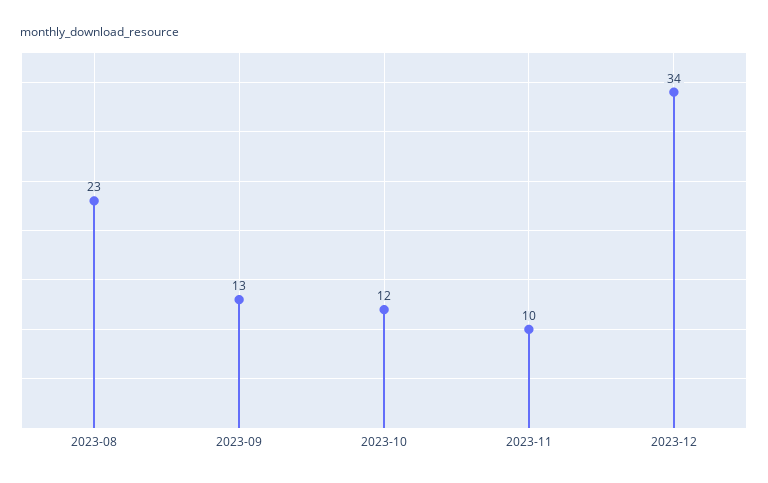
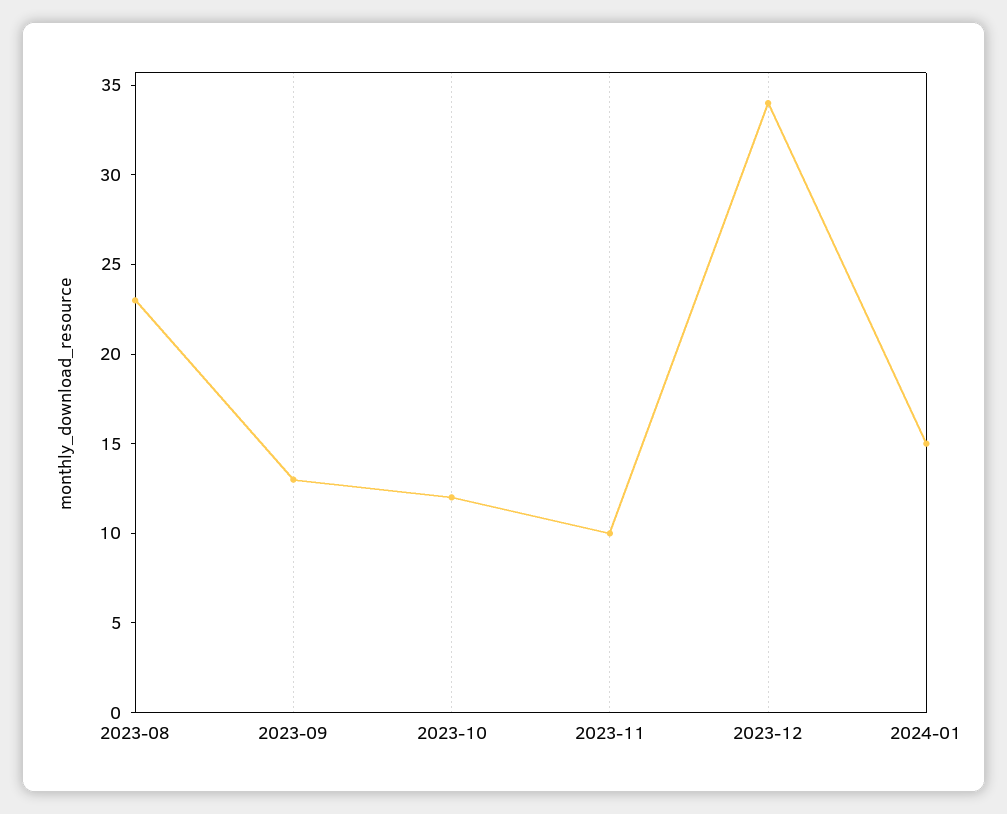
2024-01: none -> 15

